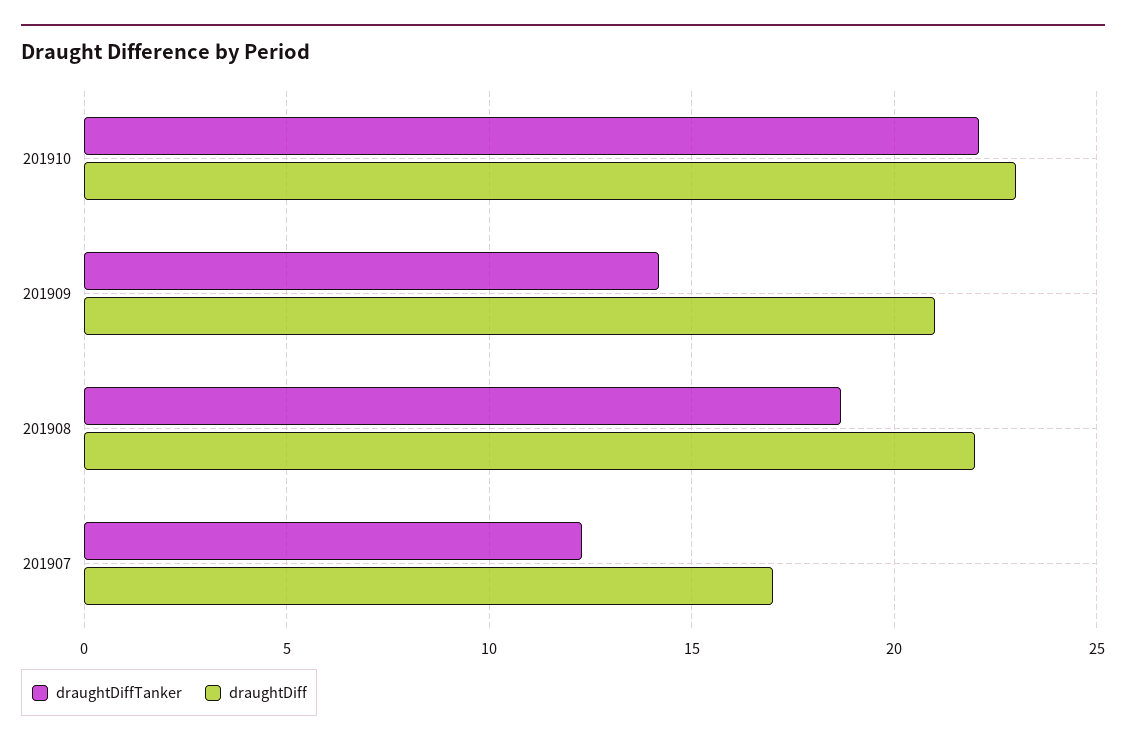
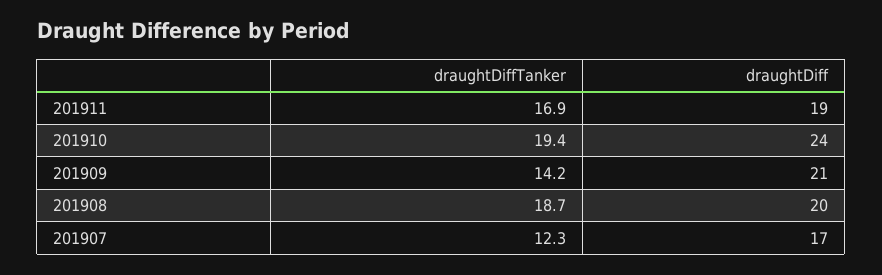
draughtDiffTanker, 201910: 22 -> 19.4
draughtDiff, 201910: 23 -> 24
draughtDiff, 201908: 22 -> 20
draughtDiffTanker, 201911: none -> 16.9
draughtDiff, 201911: none -> 19

